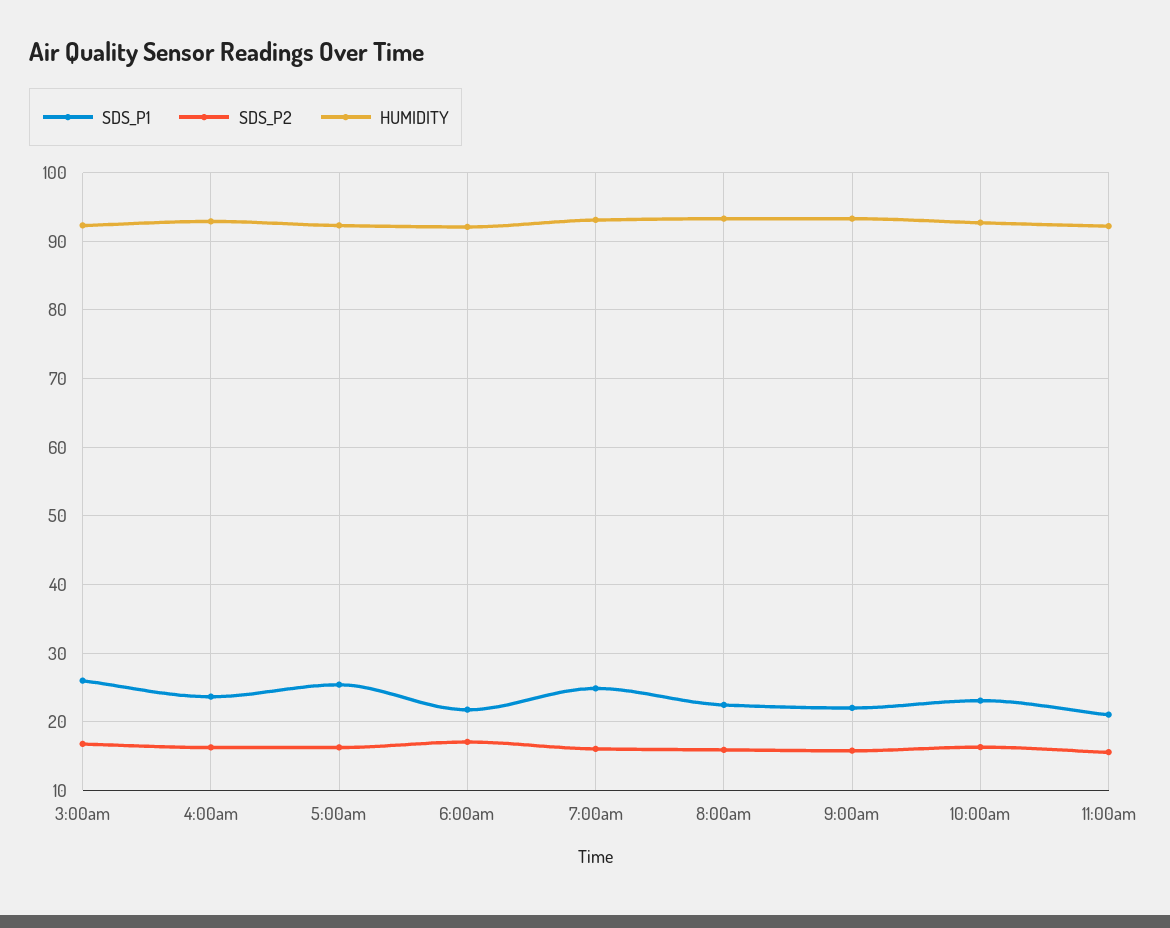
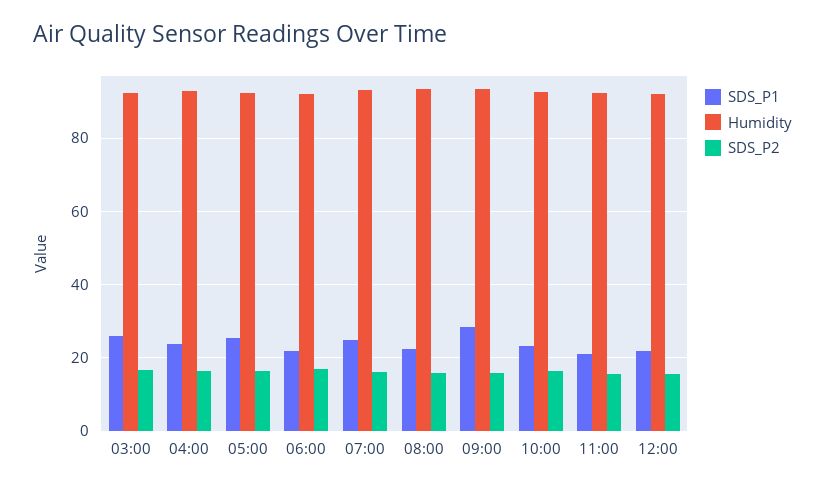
SDS_P1, 9:00am: 22 -> 28
SDS_P1, 12:00: none -> 22
HUMIDITY, 12:00: none -> 92
SDS_P2, 12:00: none -> 16

